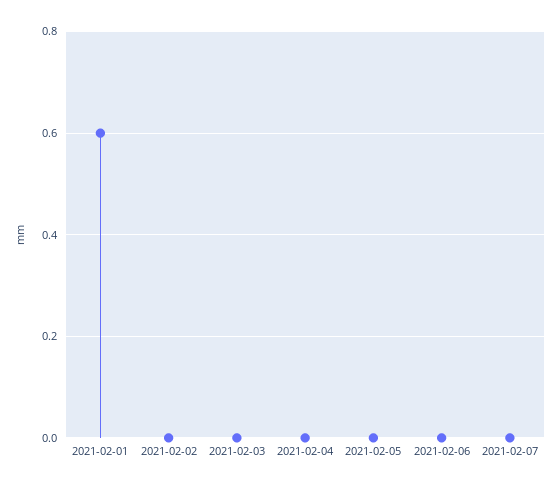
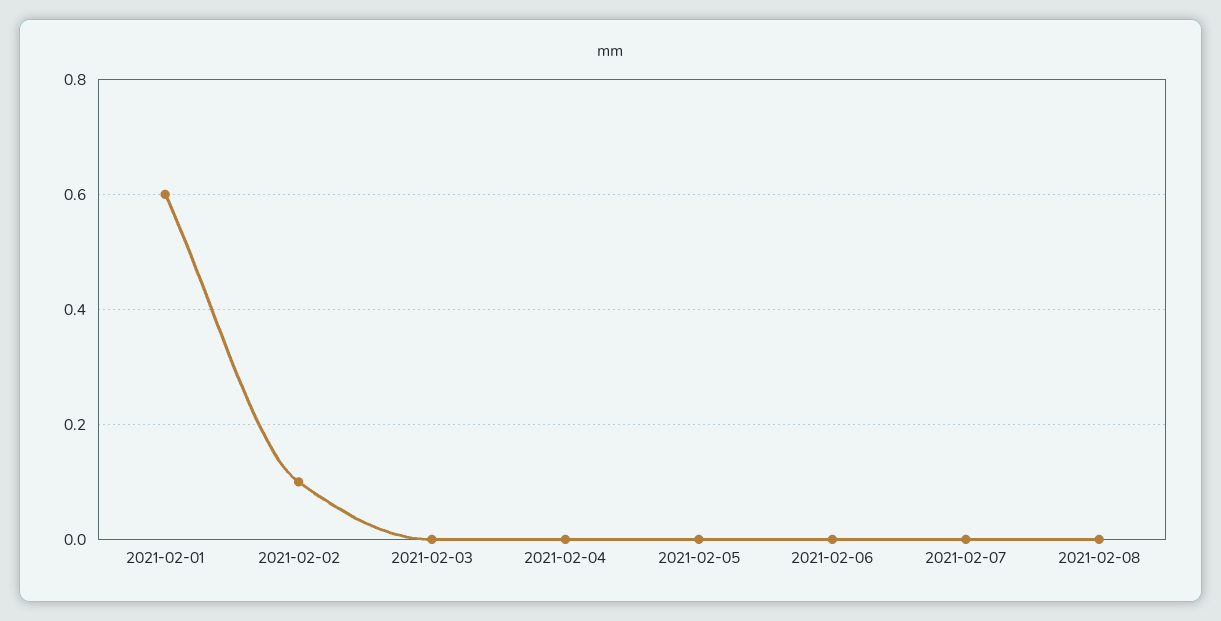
2021-02-02: 0 -> 0.1
2021-02-08: none -> 0

